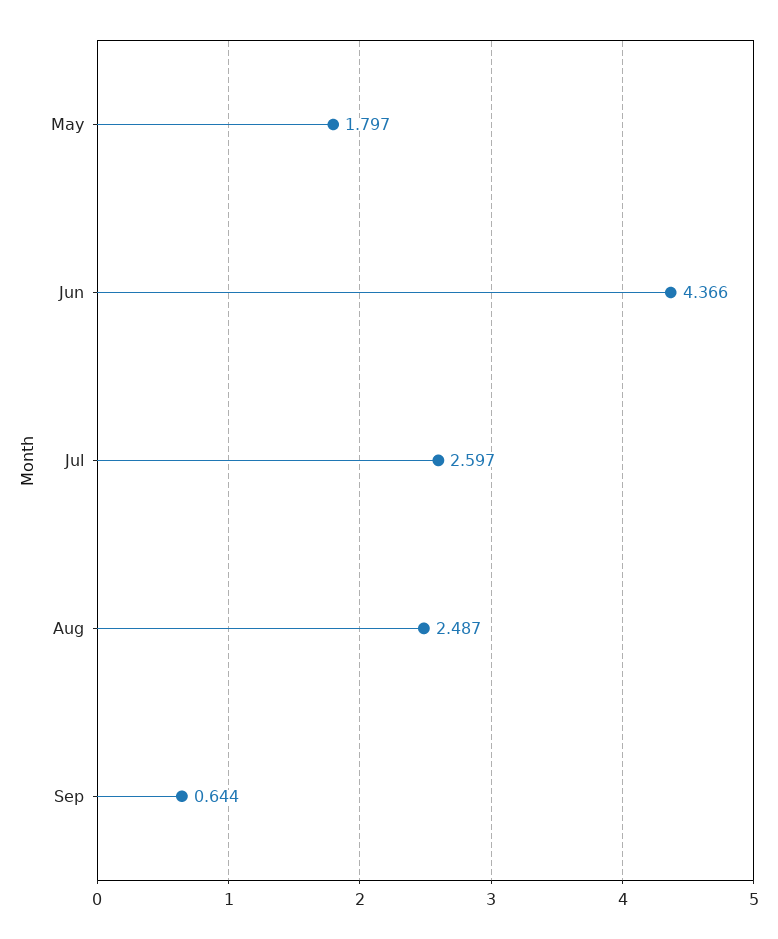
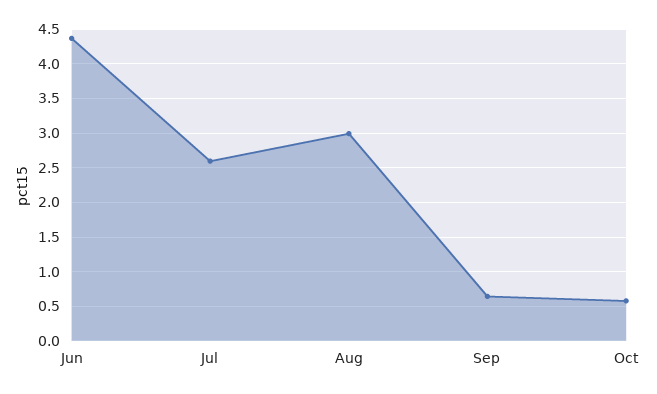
May: 1.797 -> none
Aug: 2.487 -> 3
Oct: none -> 0.6

